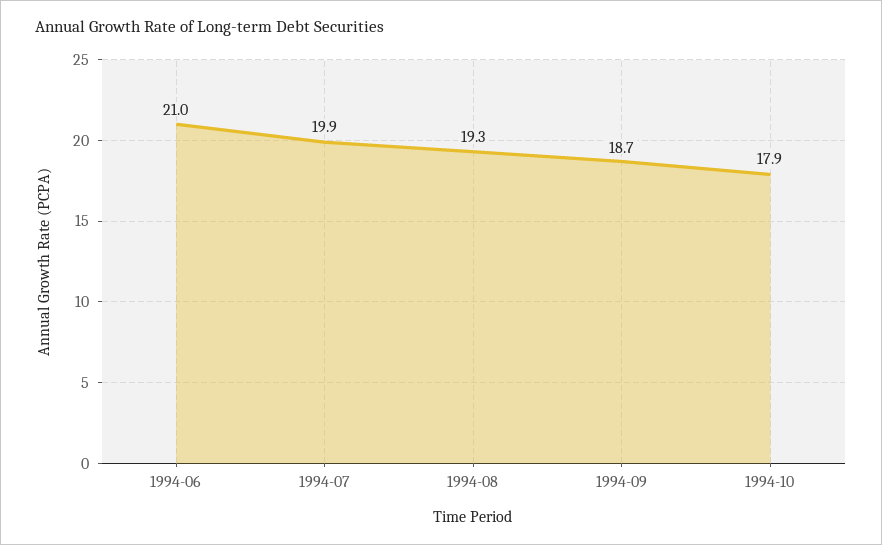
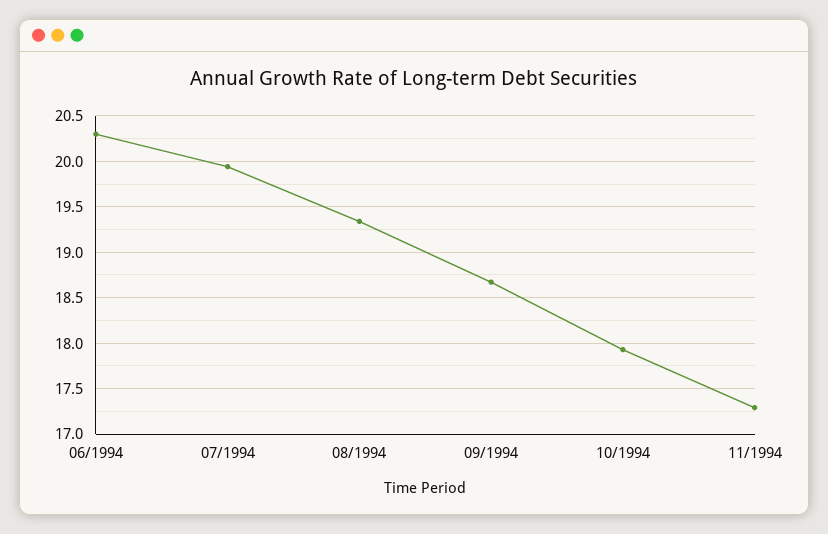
1994-06: 21 -> 20.3
11/1994: none -> 17.3

